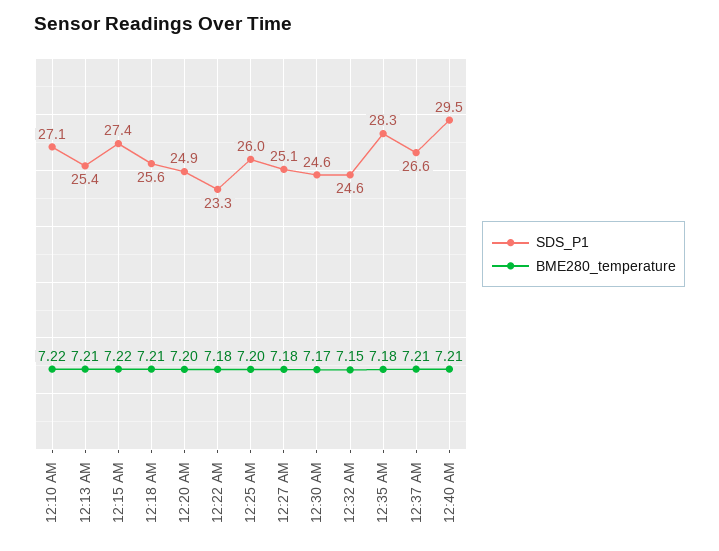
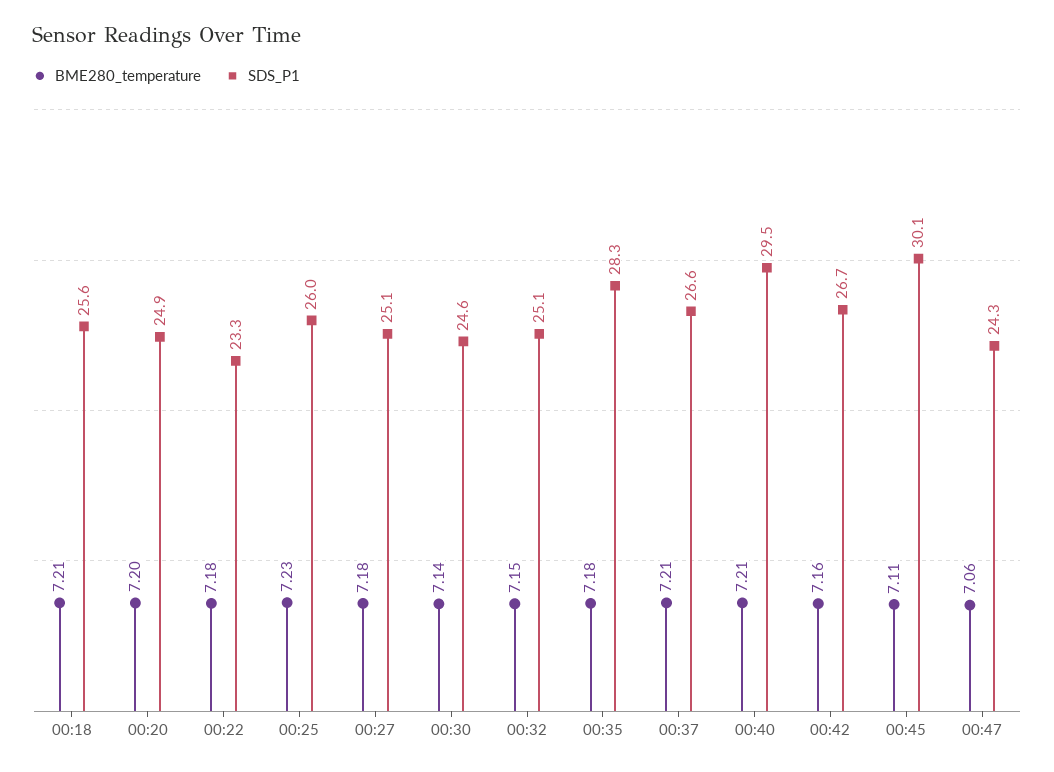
SDS_P1, 12:10 AM: 27.1 -> none
BME280_temperature, 12:10 AM: 7.22 -> none
SDS_P1, 12:13 AM: 25.4 -> none
BME280_temperature, 12:13 AM: 7.21 -> none
SDS_P1, 12:15 AM: 27.4 -> none
BME280_temperature, 12:15 AM: 7.22 -> none
BME280_temperature, 12:25 AM: 7.2 -> 7.23
BME280_temperature, 12:30 AM: 7.17 -> 7.14
SDS_P1, 12:32 AM: 24.6 -> 25.1
BME280_temperature, 00:42: none -> 7.16
SDS_P1, 00:42: none -> 26.7
BME280_temperature, 00:45: none -> 7.11
SDS_P1, 00:45: none -> 30.1
BME280_temperature, 00:47: none -> 7.06
SDS_P1, 00:47: none -> 24.3

